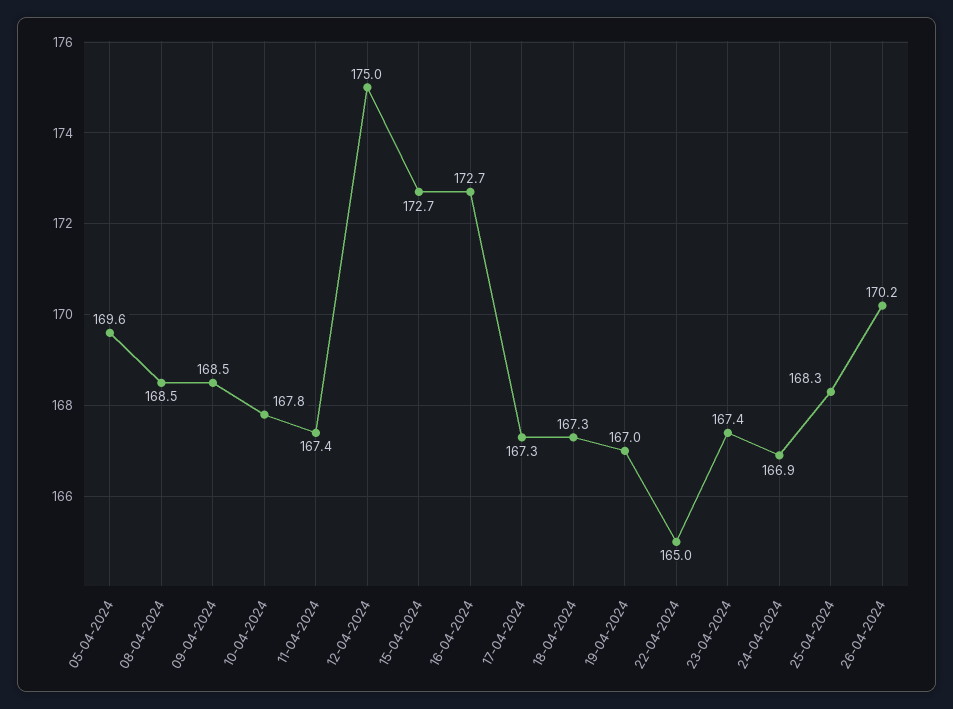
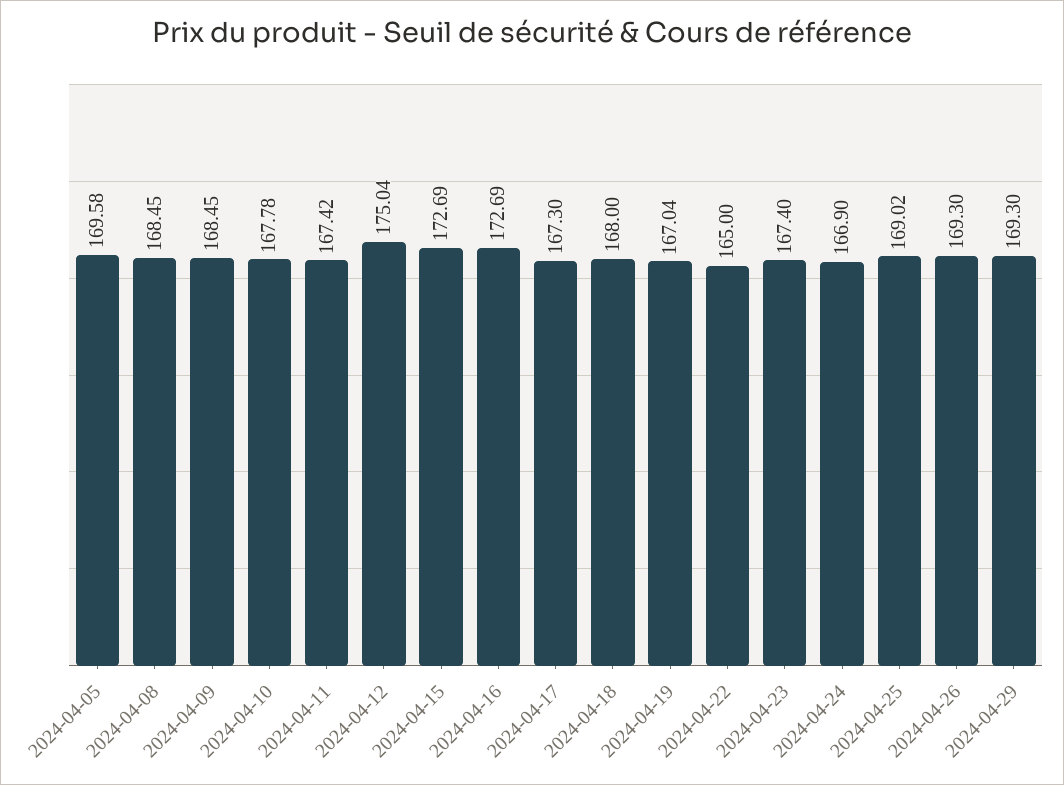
18-04-2024: 167.3 -> 168
25-04-2024: 168.3 -> 169.02
26-04-2024: 170.2 -> 169.3
2024-04-29: none -> 169.3

